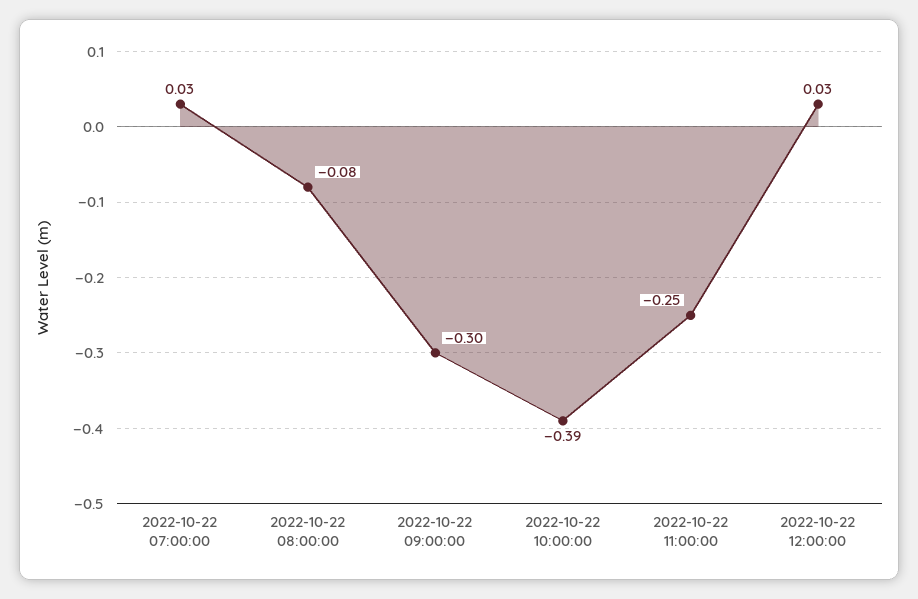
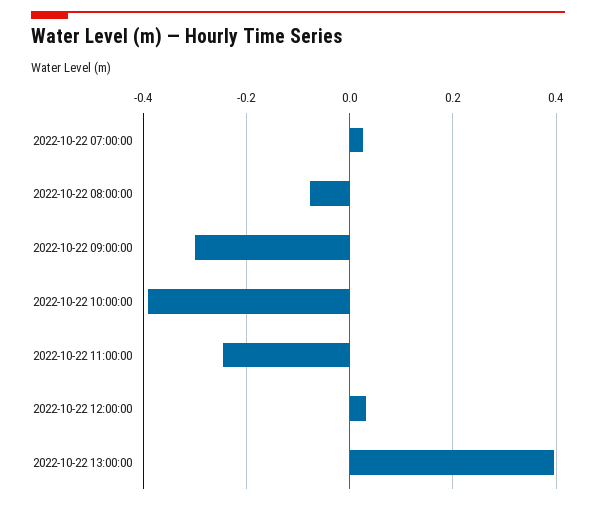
2022-10-22 13:00:00: none -> 0.4

